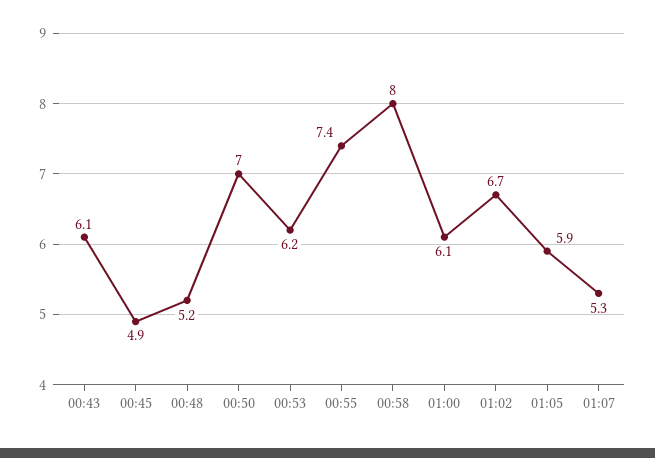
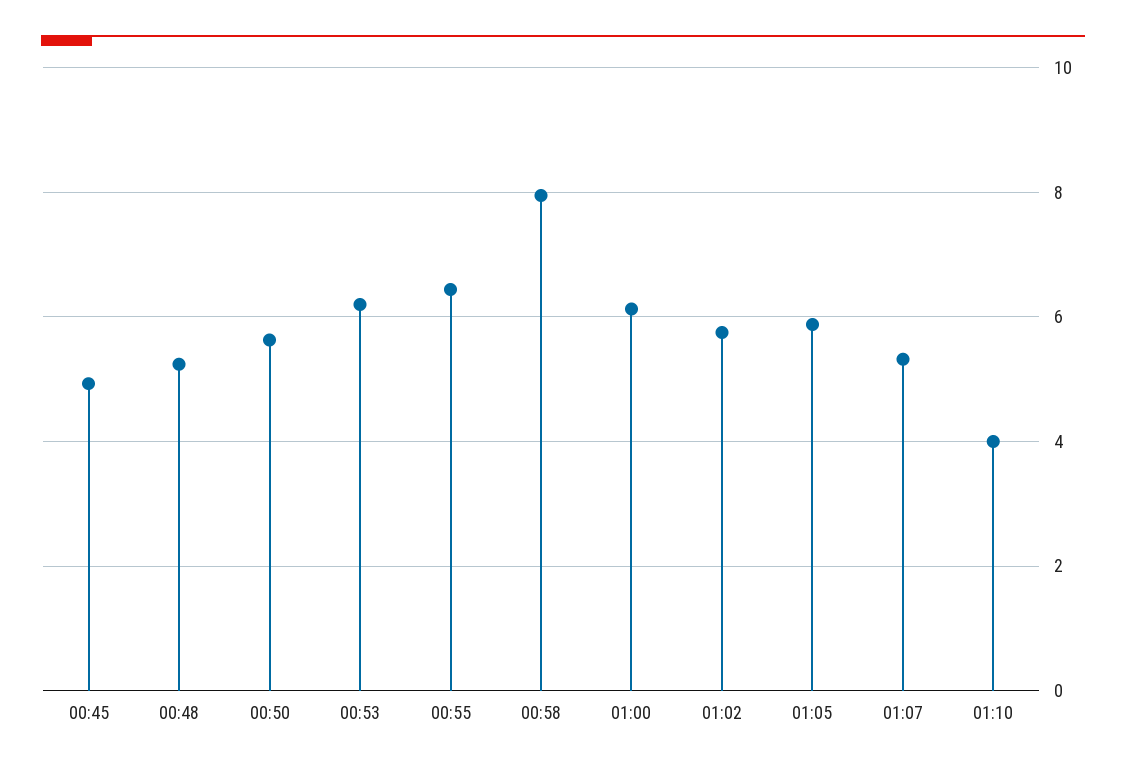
00:43: 6.1 -> none
00:50: 7 -> 5.6
00:55: 7.4 -> 6.4
01:02: 6.7 -> 5.8
01:10: none -> 4

